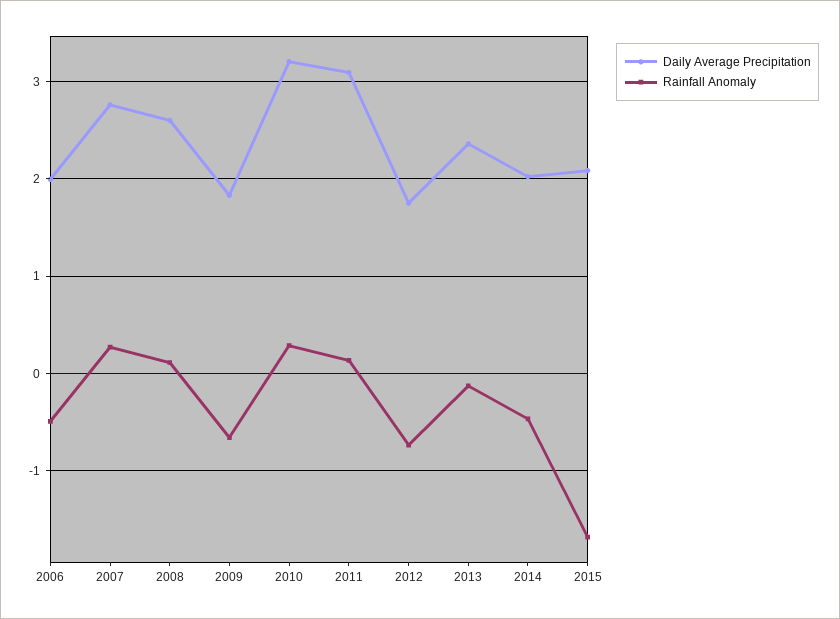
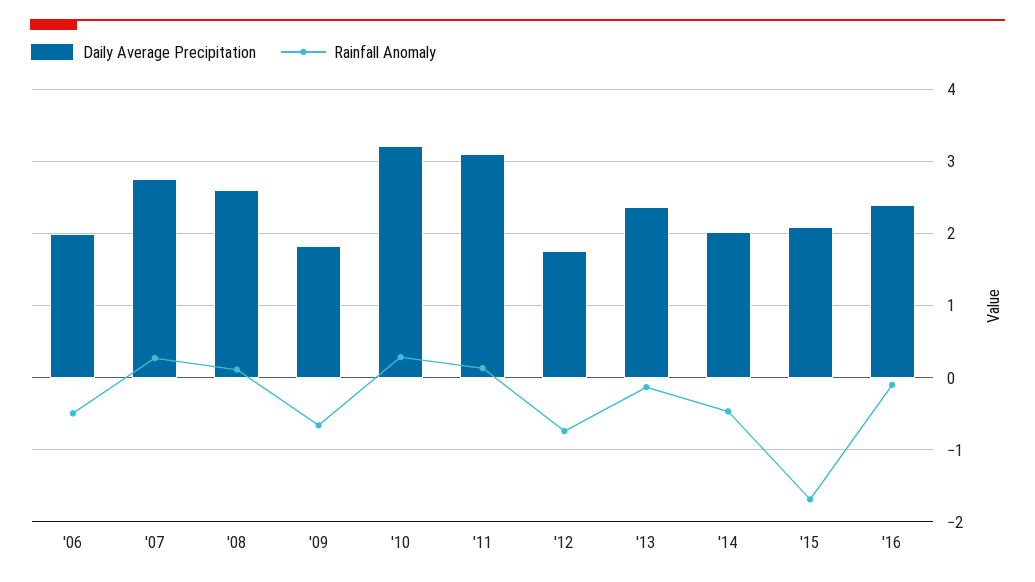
Daily Average Precipitation, '16: none -> 2.4
Rainfall Anomaly, '16: none -> -0.1

